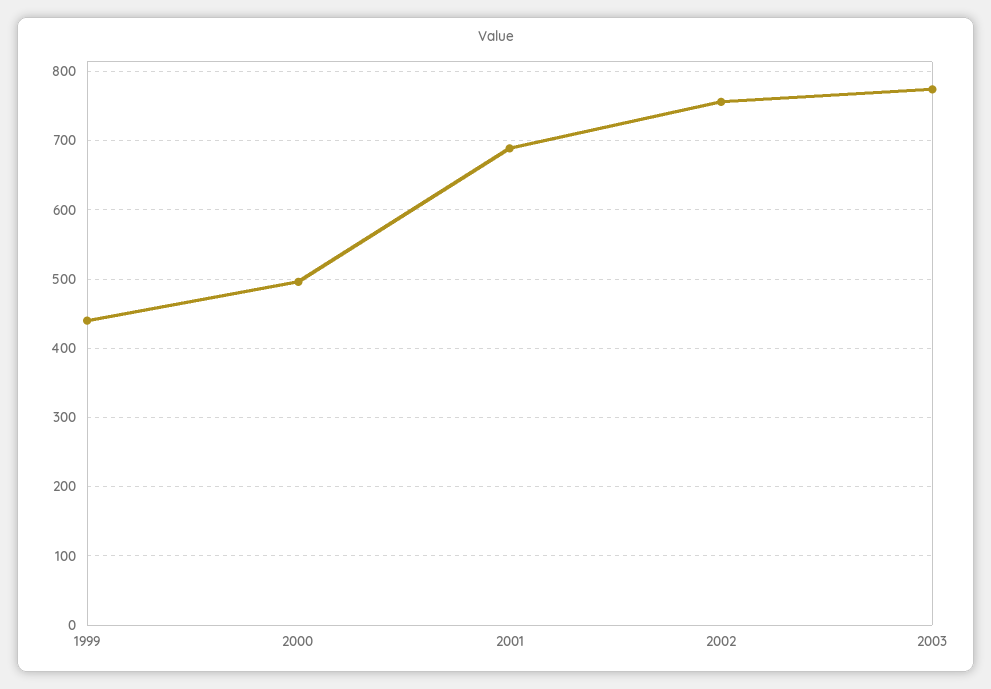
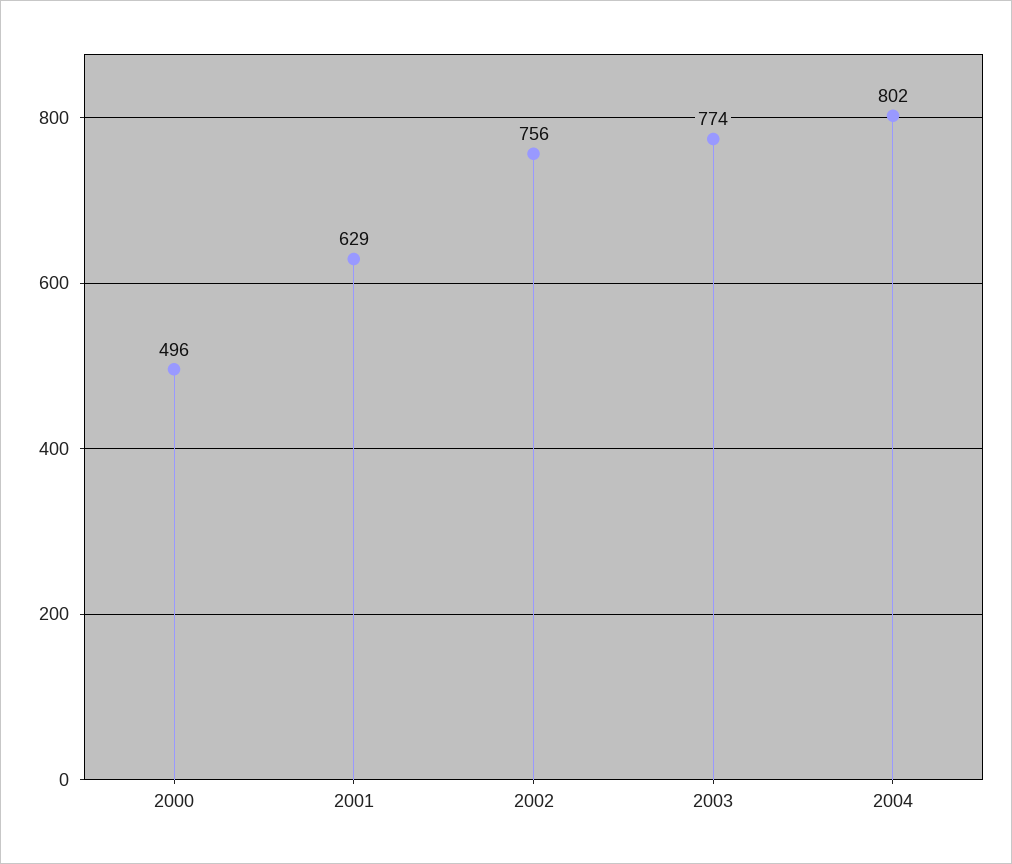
1999: 440 -> none
2001: 690 -> 629
2004: none -> 802

